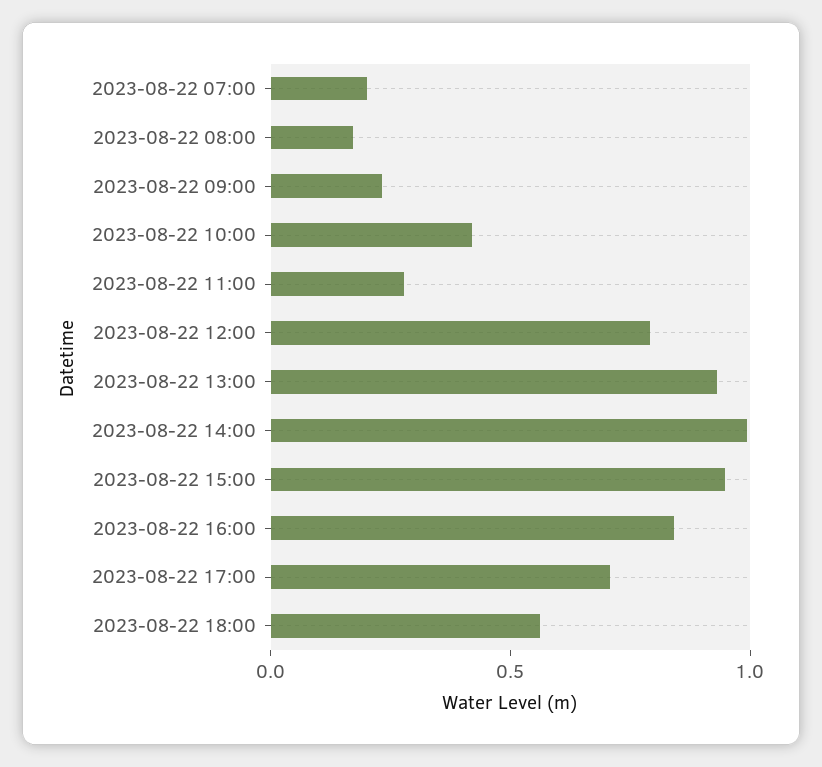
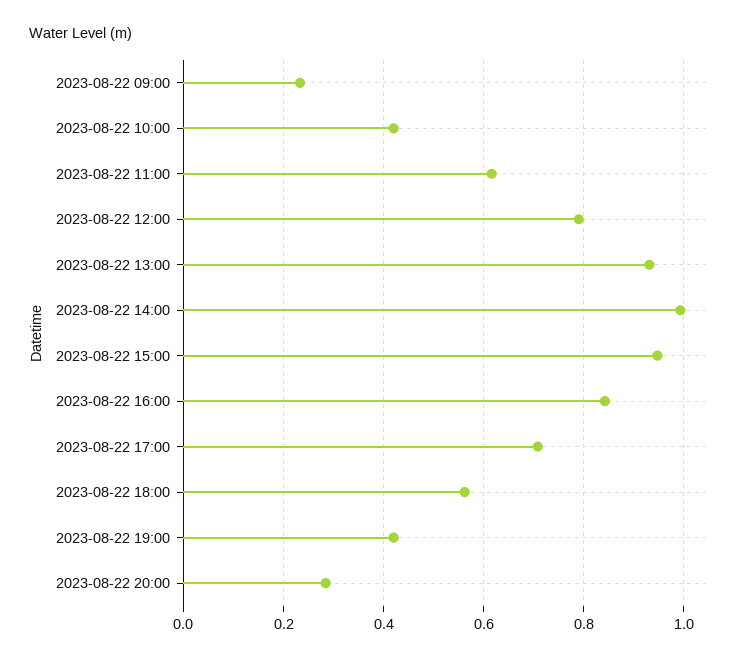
2023-08-22 07:00: 0.2 -> none
2023-08-22 08:00: 0.2 -> none
2023-08-22 11:00: 0.3 -> 0.62
2023-08-22 19:00: none -> 0.42
2023-08-22 20:00: none -> 0.28

